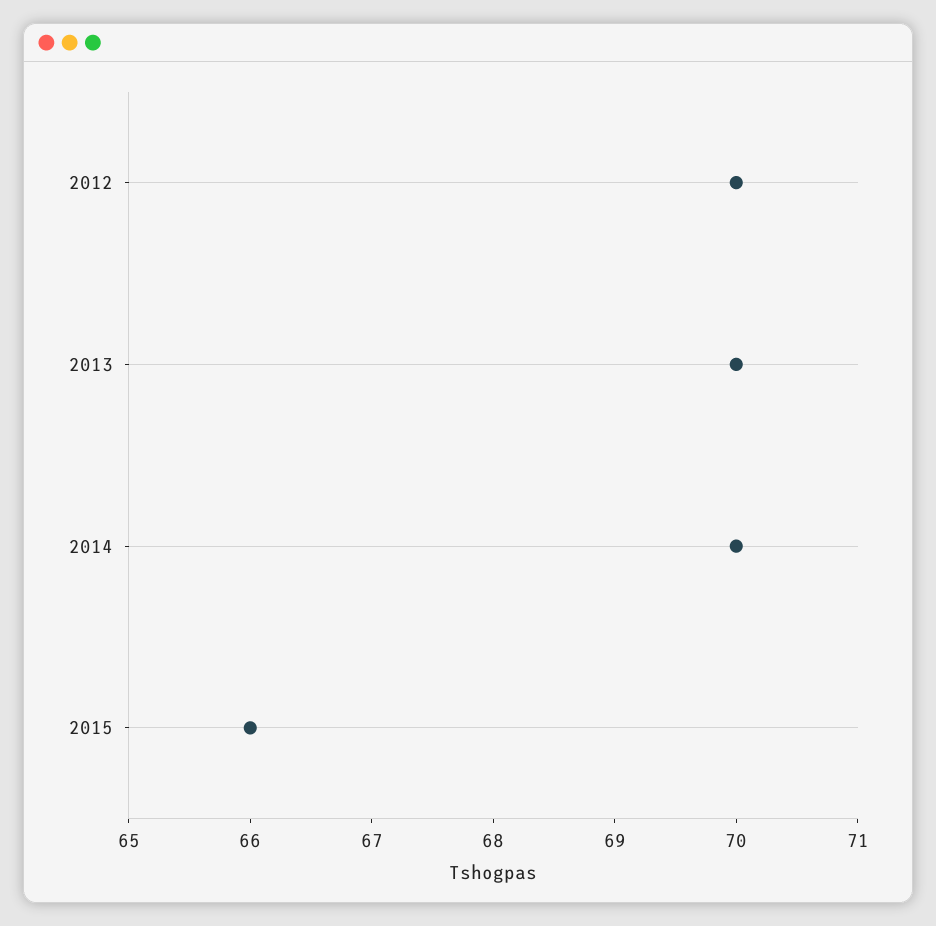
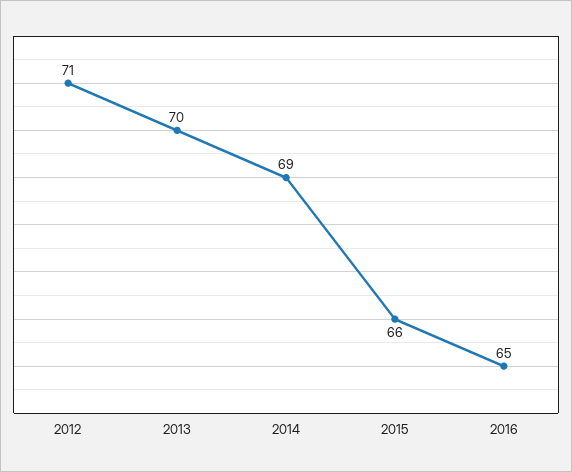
2012: 70 -> 71
2014: 70 -> 69
2016: none -> 65

